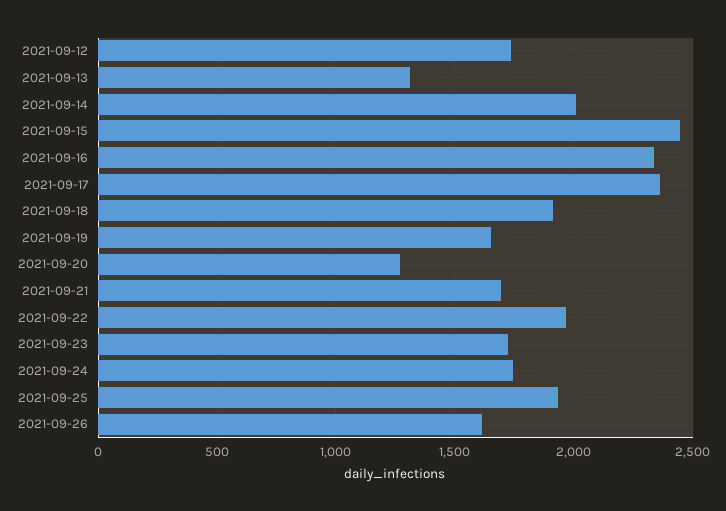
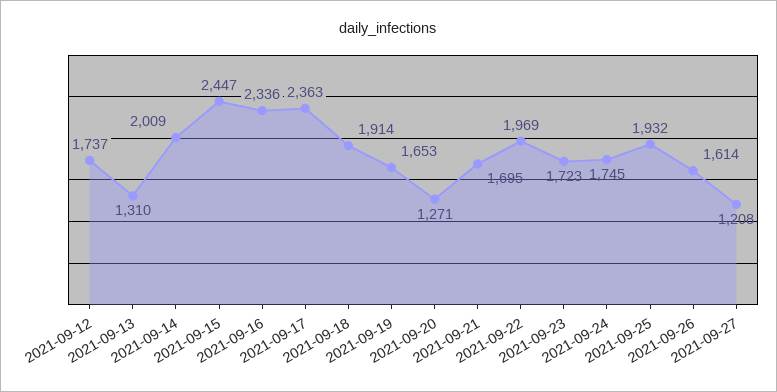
2021-09-27: none -> 1208

